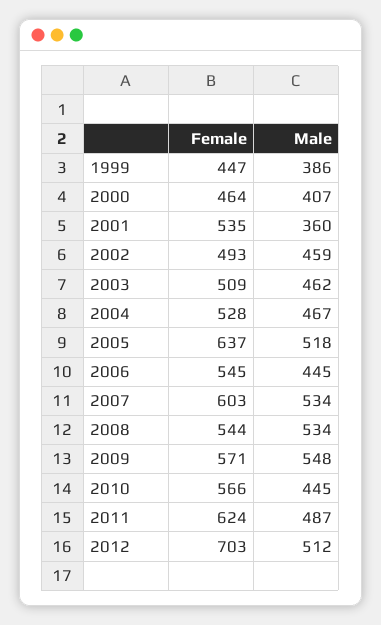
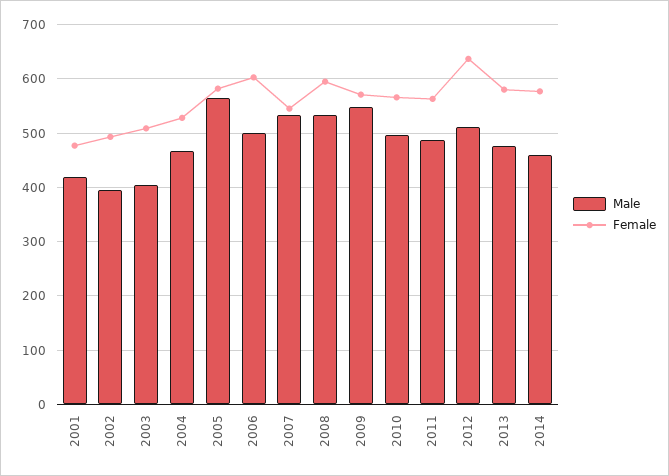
Female, 1999: 447 -> none
Male, 1999: 386 -> none
Female, 2000: 464 -> none
Male, 2000: 407 -> none
Female, 2001: 535 -> 480
Male, 2001: 360 -> 420
Male, 2002: 459 -> 400
Male, 2003: 462 -> 400
Female, 2005: 637 -> 580
Male, 2005: 518 -> 560
Female, 2006: 545 -> 600
Male, 2006: 445 -> 500
Female, 2007: 603 -> 540
Female, 2008: 544 -> 600
Male, 2010: 445 -> 500
Female, 2011: 624 -> 560
Female, 2012: 703 -> 640
Male, 2013: none -> 480
Female, 2013: none -> 580
Male, 2014: none -> 460
Female, 2014: none -> 580

